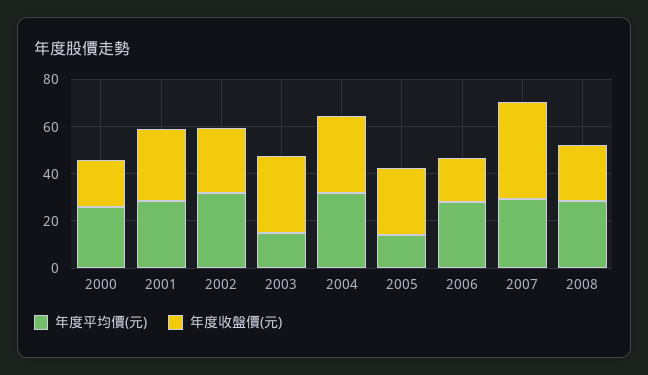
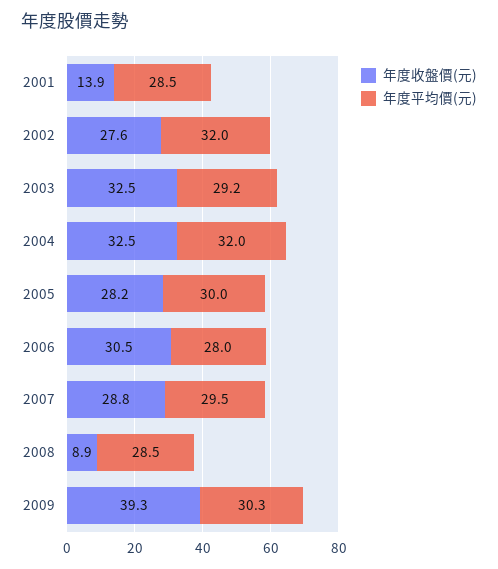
年度平均價(元), 2000: 25 -> none
年度收盤價(元), 2000: 20 -> none
年度收盤價(元), 2001: 30 -> 13.9
年度平均價(元), 2003: 15 -> 29.2
年度平均價(元), 2005: 15 -> 30
年度收盤價(元), 2006: 20 -> 30.5
年度收盤價(元), 2007: 40 -> 28.8
年度收盤價(元), 2008: 25 -> 8.9
年度收盤價(元), 2009: none -> 39.3
年度平均價(元), 2009: none -> 30.3

